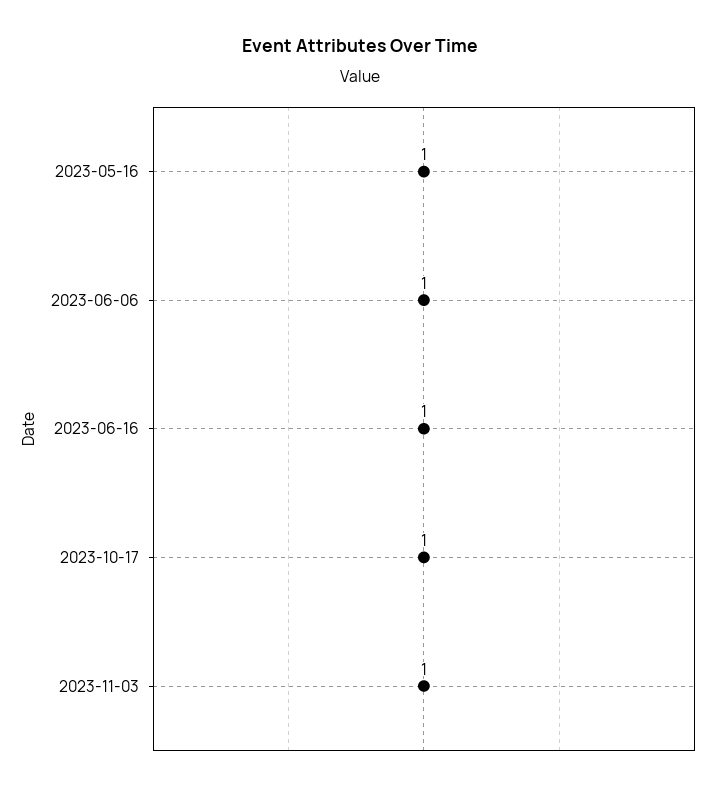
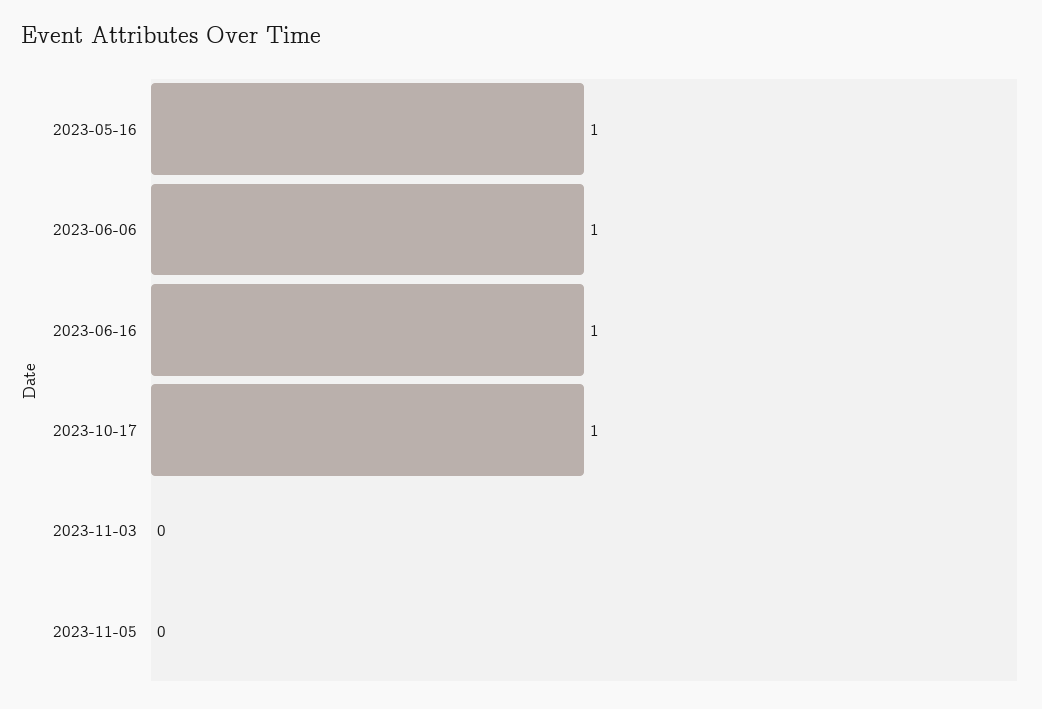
2023-11-03: 1 -> 0
2023-11-05: none -> 0

